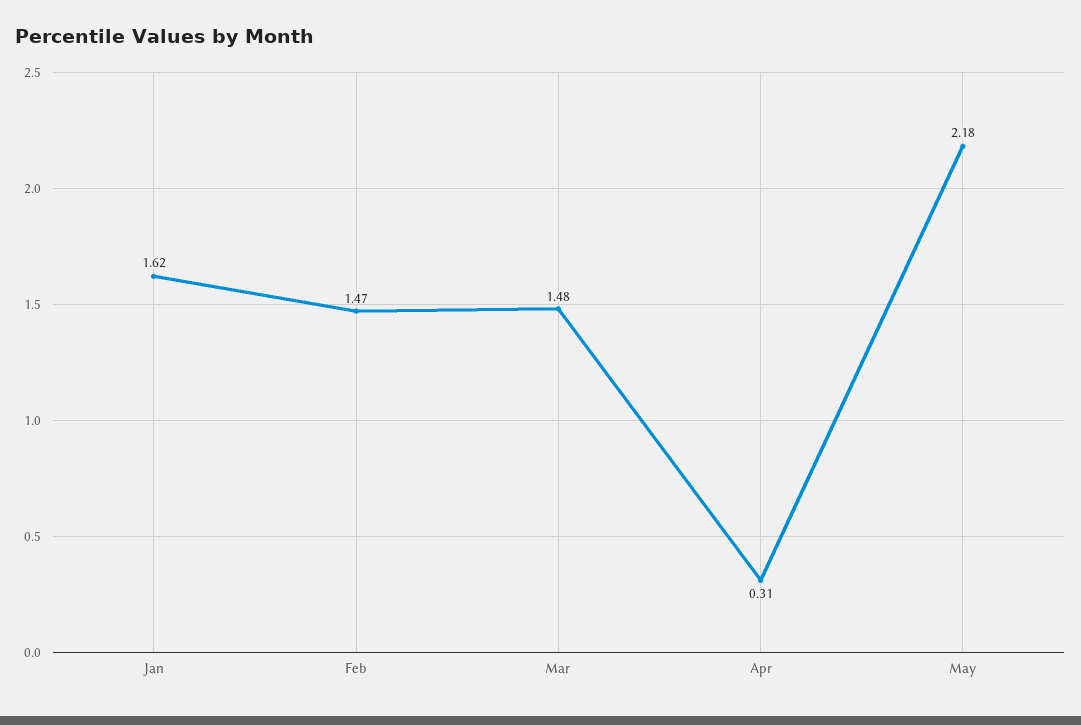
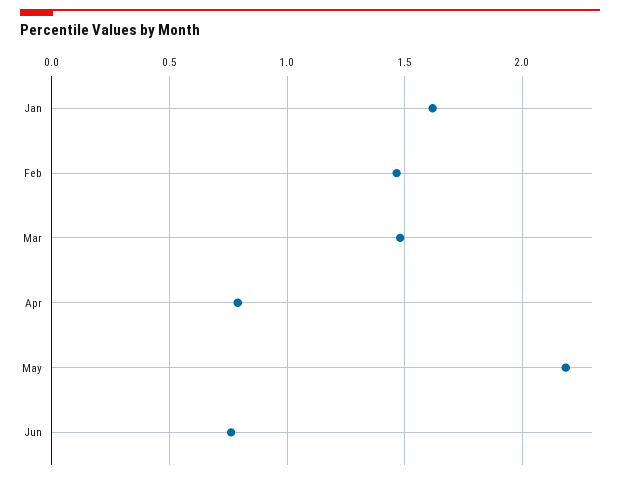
Apr: 0.31 -> 0.8
Jun: none -> 0.75

